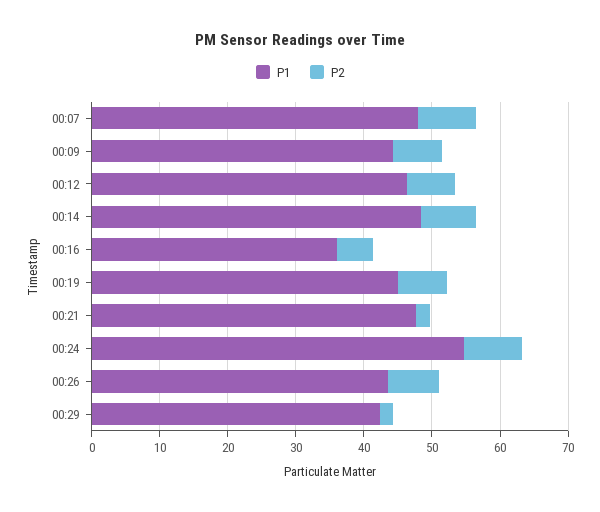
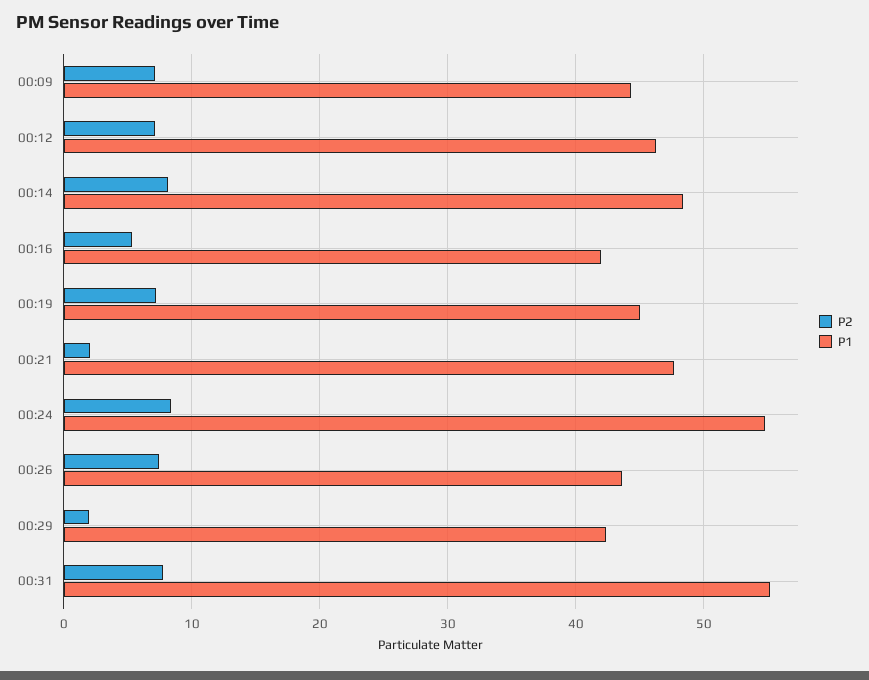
P1, 00:07: 48 -> none
P2, 00:07: 8 -> none
P1, 00:16: 36 -> 42
P2, 00:31: none -> 8
P1, 00:31: none -> 55

